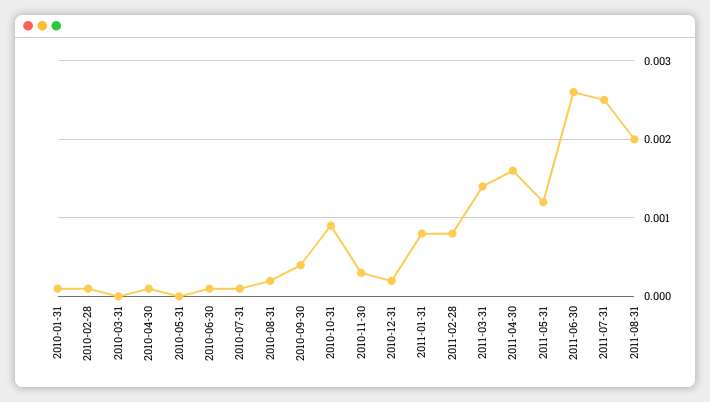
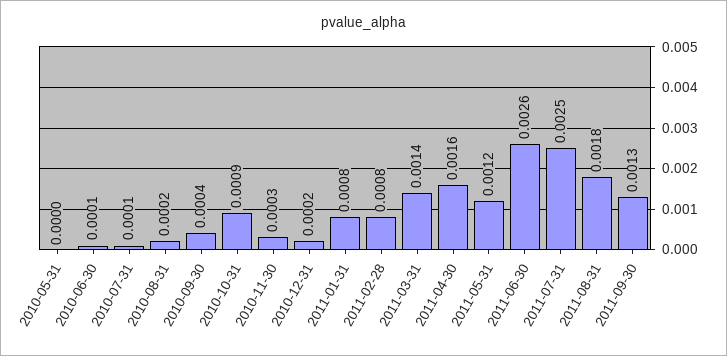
2010-01-31: 0.0001 -> none
2010-02-28: 0.0001 -> none
2010-03-31: 0 -> none
2010-04-30: 0.0001 -> none
2011-08-31: 0.002 -> 0.0018
2011-09-30: none -> 0.0013

